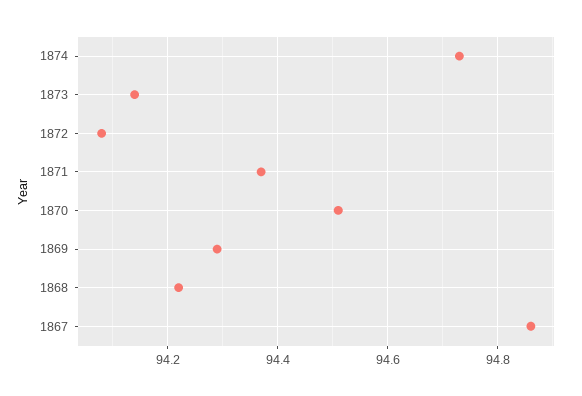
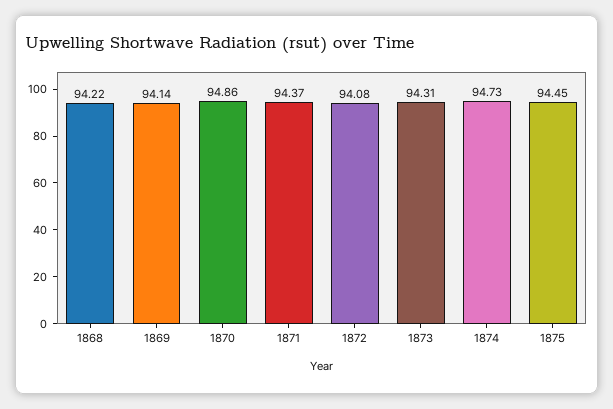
1873: 94.15 -> 94.31
1870: 94.5 -> 94.86
1869: 94.3 -> 94.14
1867: 94.85 -> none
1875: none -> 94.45

